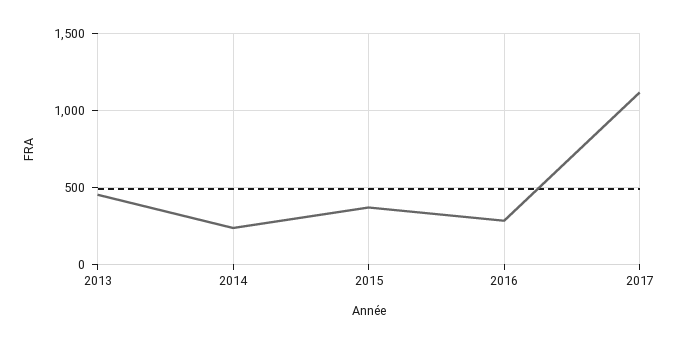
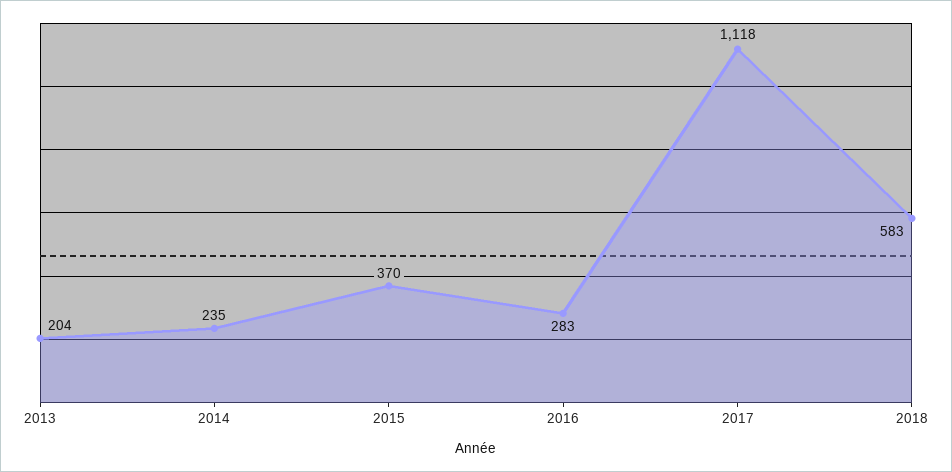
2013: 450 -> 204
2018: none -> 583

